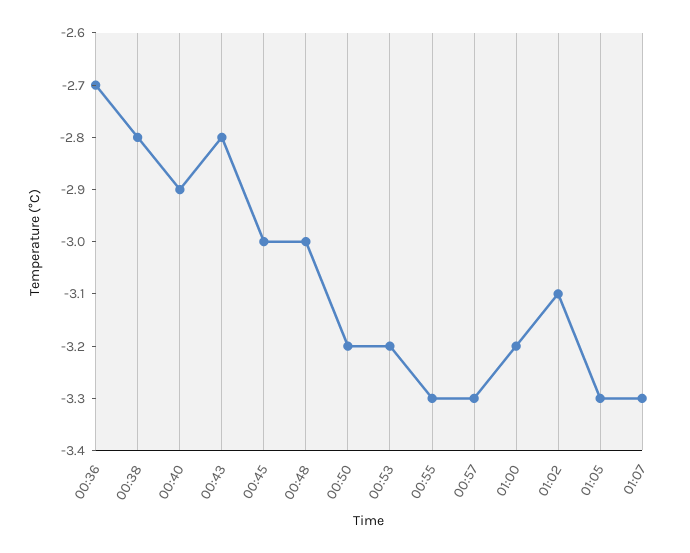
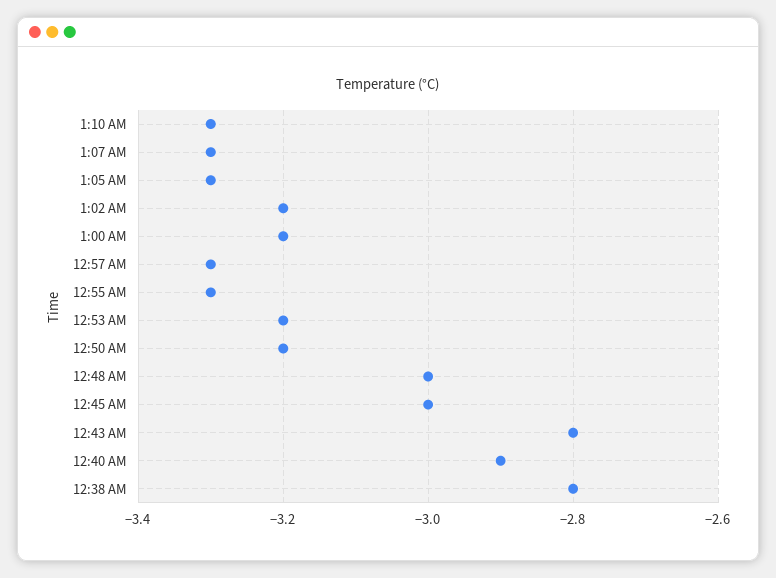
00:36: -2.7 -> none
01:02: -3.1 -> -3.2
1:10 AM: none -> -3.3

